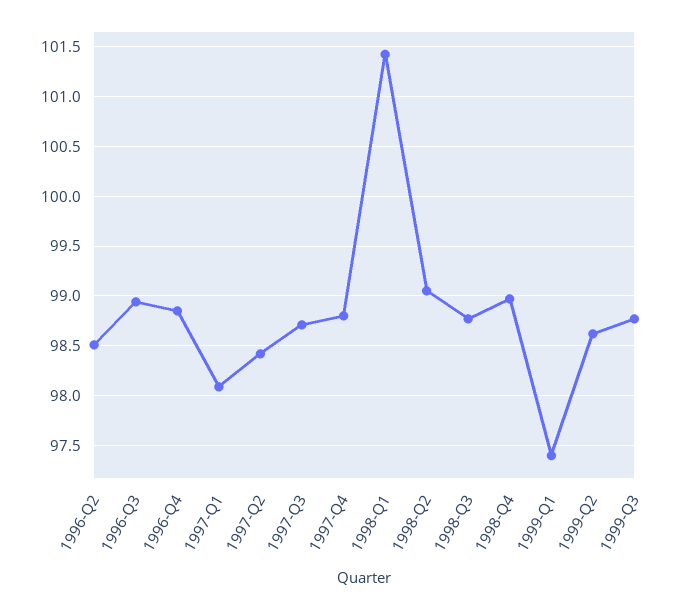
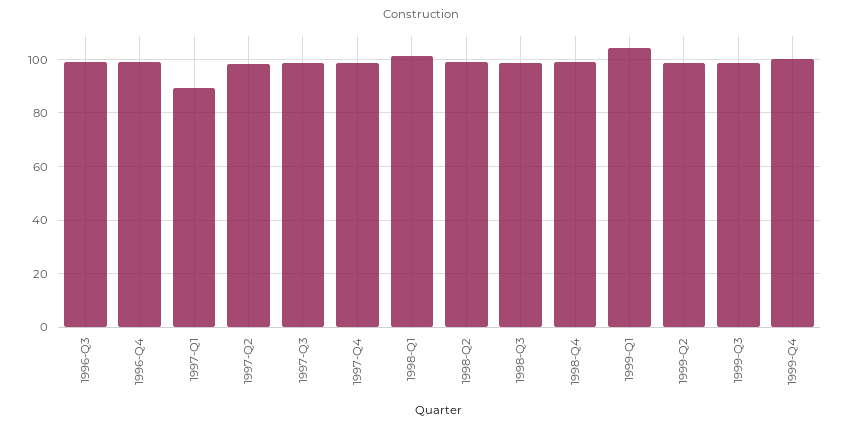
1996-Q2: 98.5 -> none
1997-Q1: 98.1 -> 90
1999-Q1: 97.4 -> 105
1999-Q4: none -> 100

